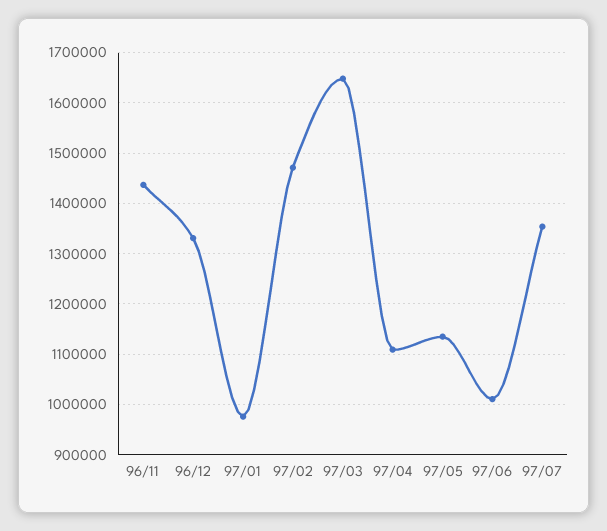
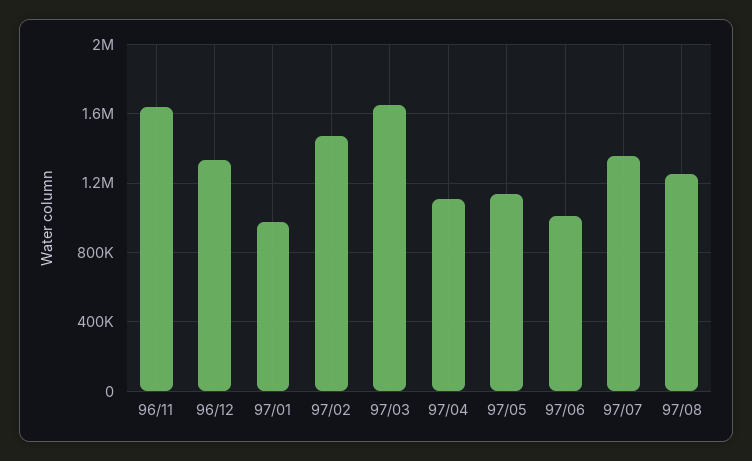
96/11: 1440000 -> 1650000
97/08: none -> 1250000

